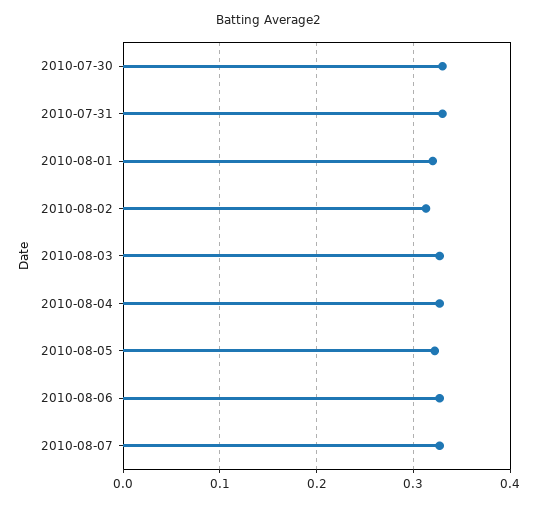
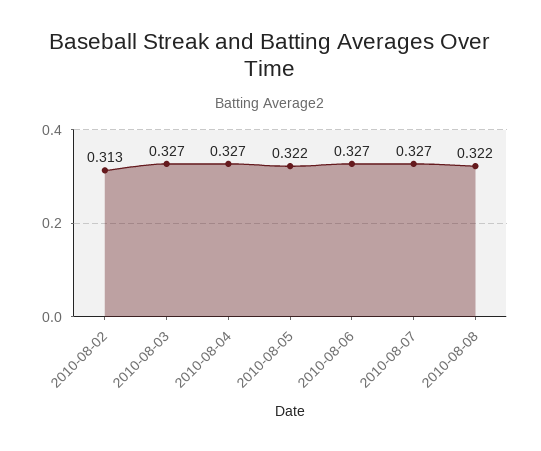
2010-07-30: 0.33 -> none
2010-07-31: 0.33 -> none
2010-08-01: 0.32 -> none
2010-08-08: none -> 0.322

